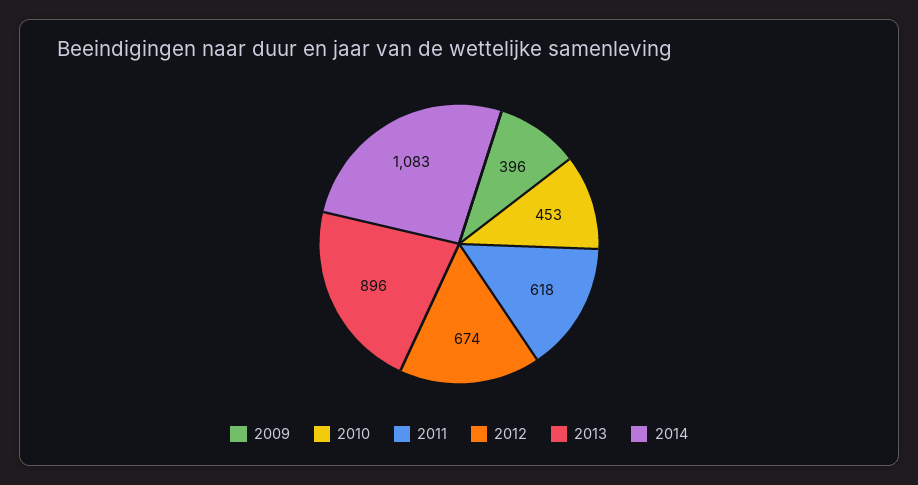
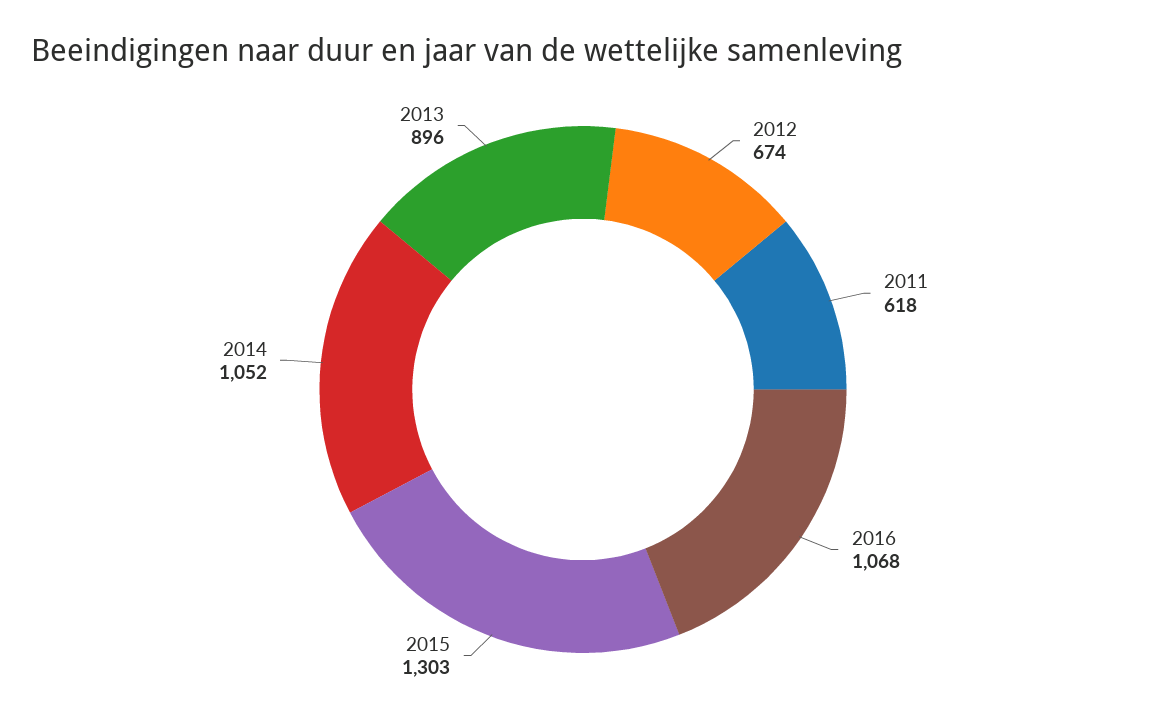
2009: 396 -> none
2010: 453 -> none
2014: 1083 -> 1052
2016: none -> 1068
2015: none -> 1303

